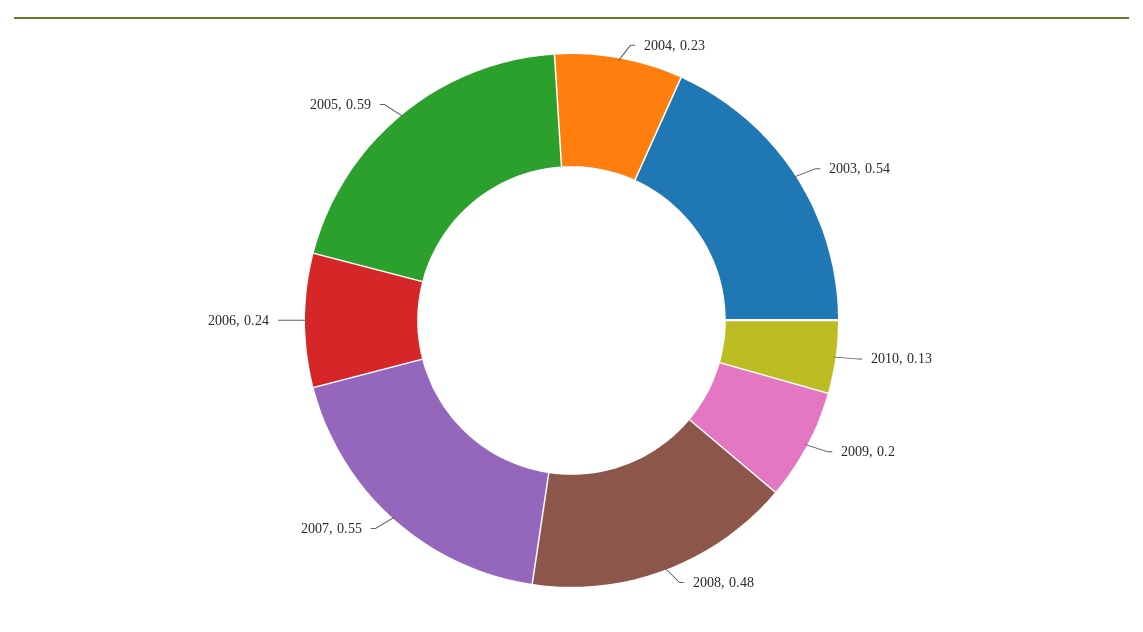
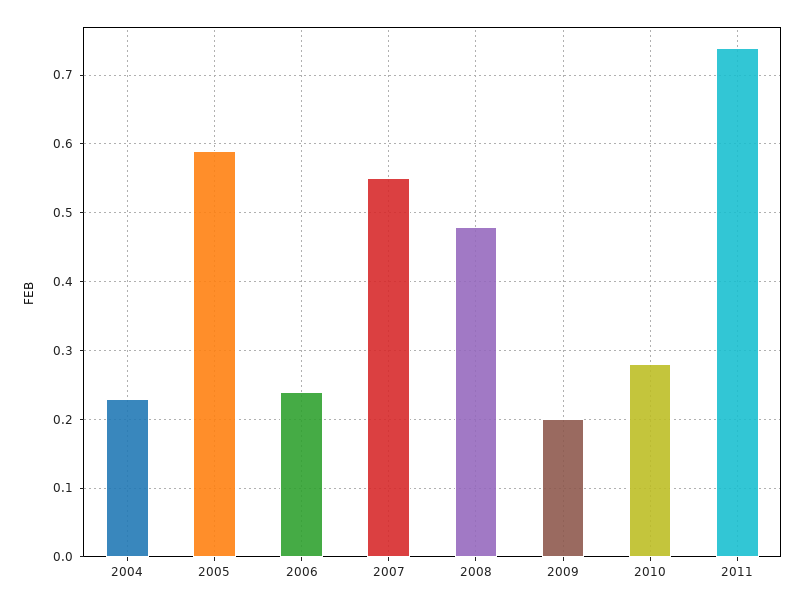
2003: 0.54 -> none
2010: 0.13 -> 0.28
2011: none -> 0.74

